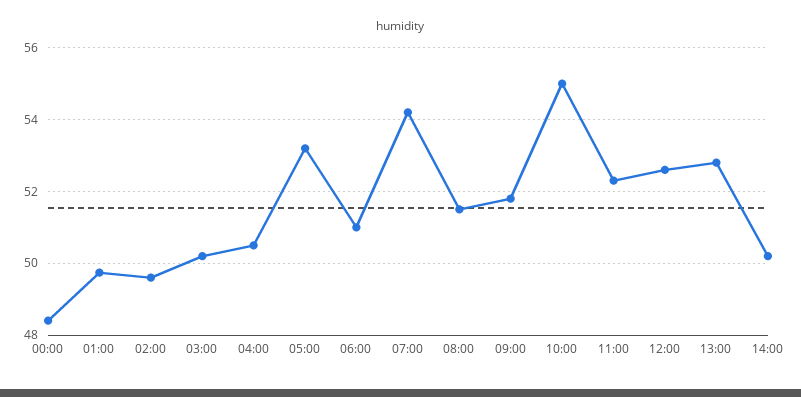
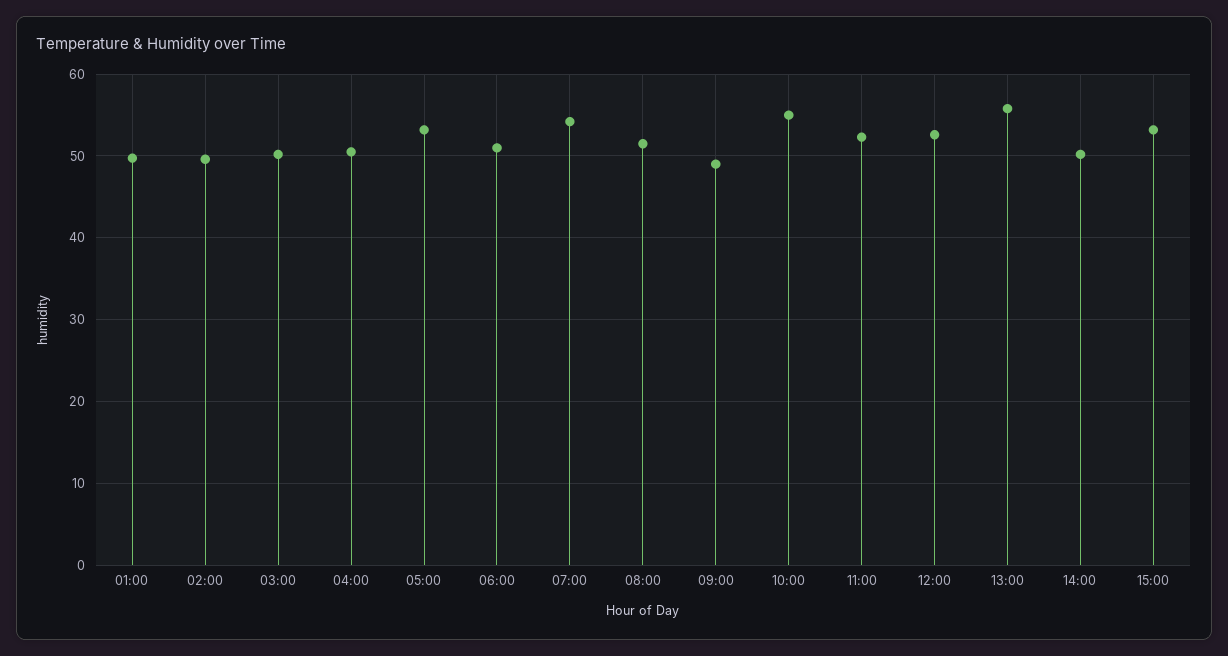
00:00: 48.4 -> none
09:00: 51.8 -> 49
13:00: 52.8 -> 56
15:00: none -> 53

